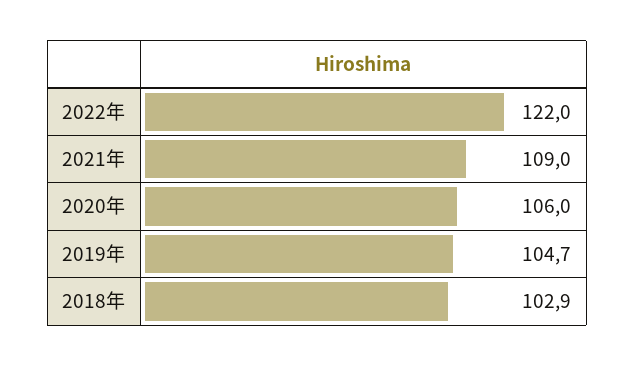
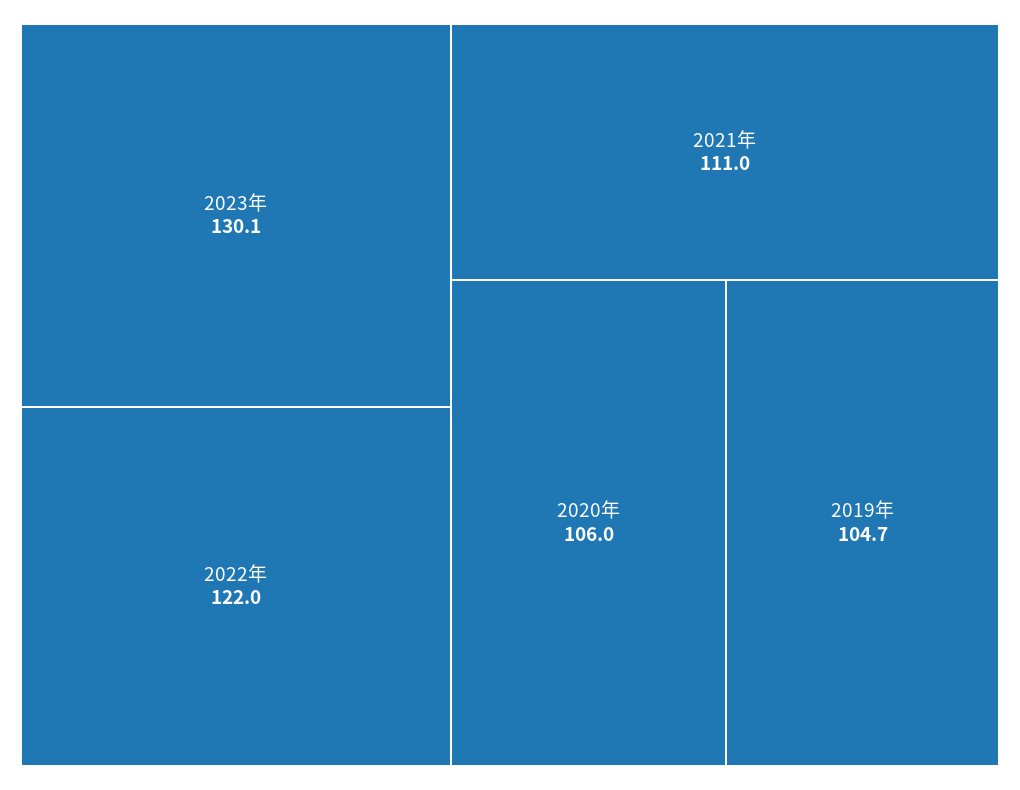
2021年: 109 -> 111
2018年: 102.9 -> none
2023年: none -> 130.1

